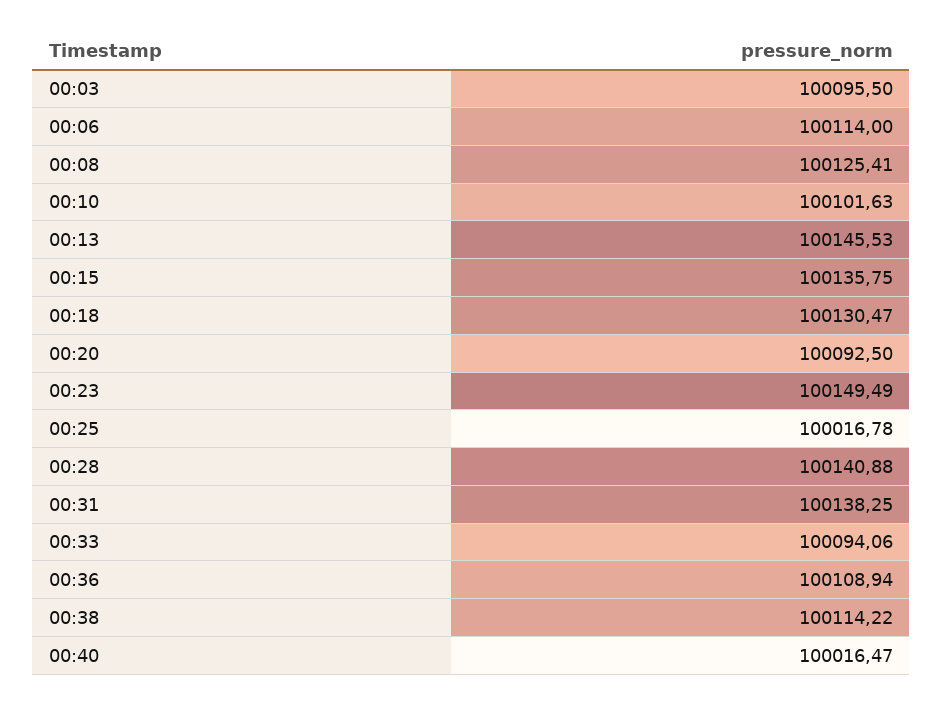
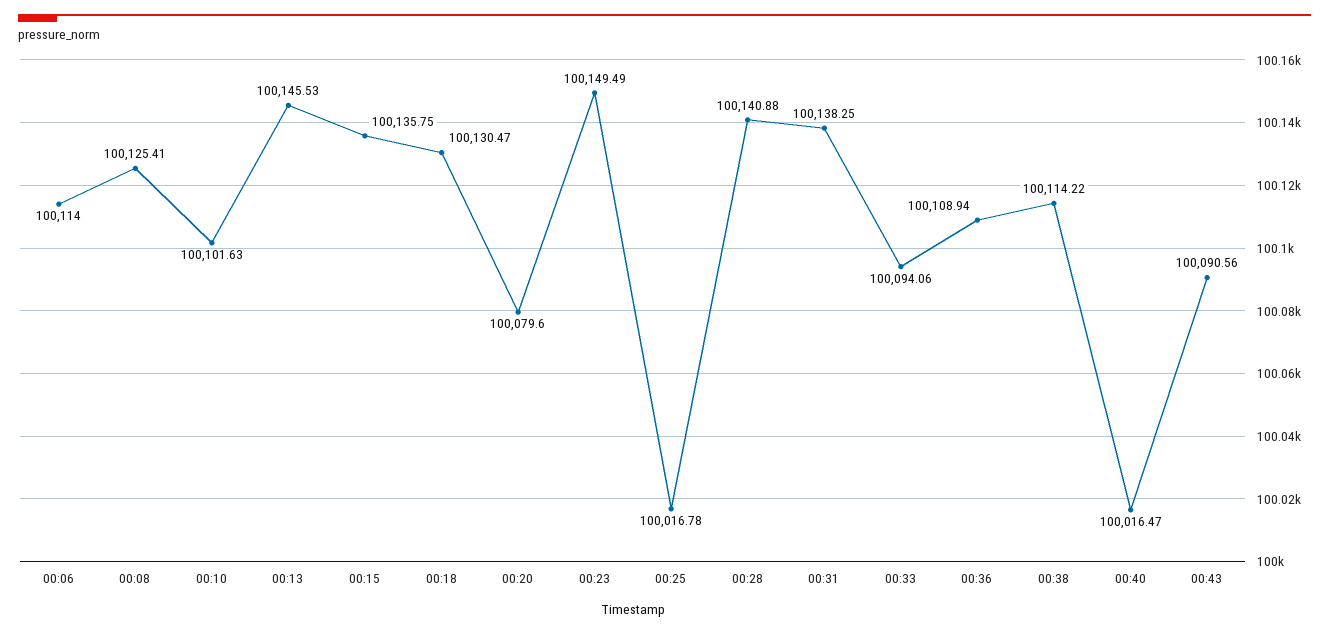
00:03: 100095.5 -> none
00:20: 100092.5 -> 100079.6
00:43: none -> 100090.56

